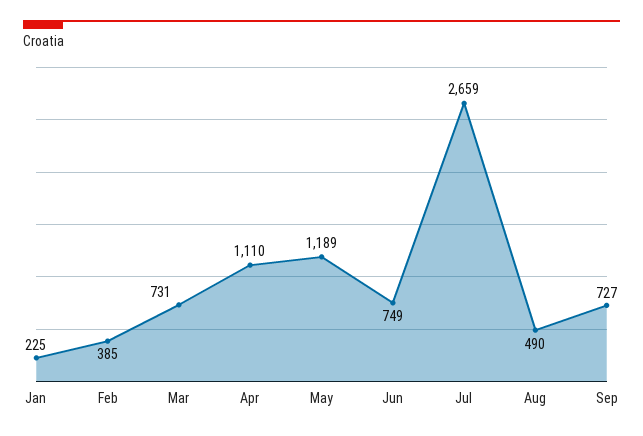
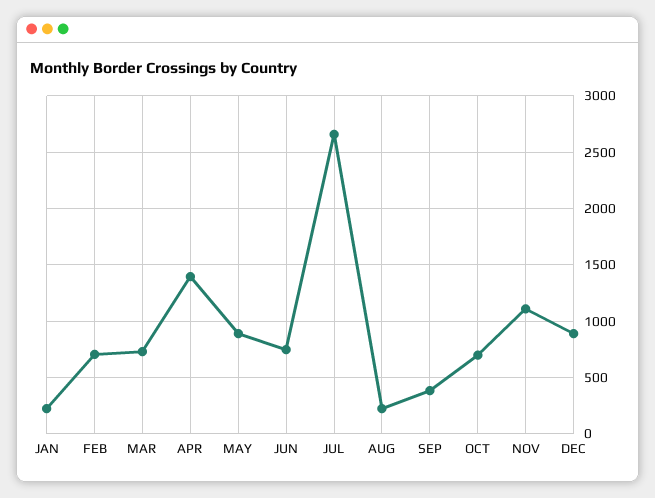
Feb: 385 -> 700
Apr: 1110 -> 1400
May: 1189 -> 900
Aug: 490 -> 200
Sep: 727 -> 400
OCT: none -> 700
NOV: none -> 1100
DEC: none -> 900

